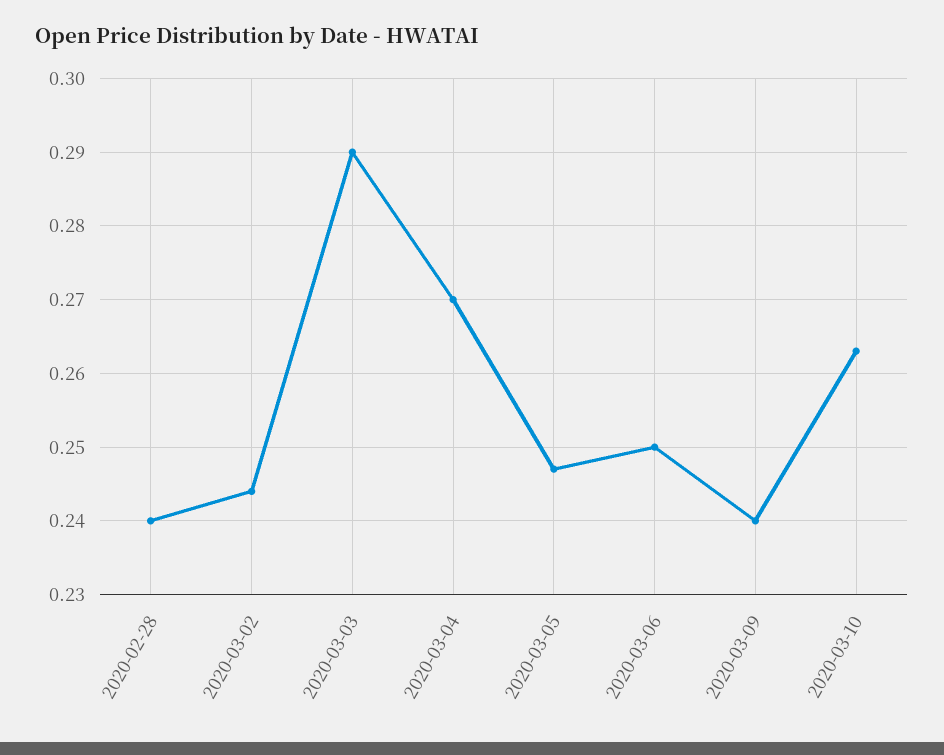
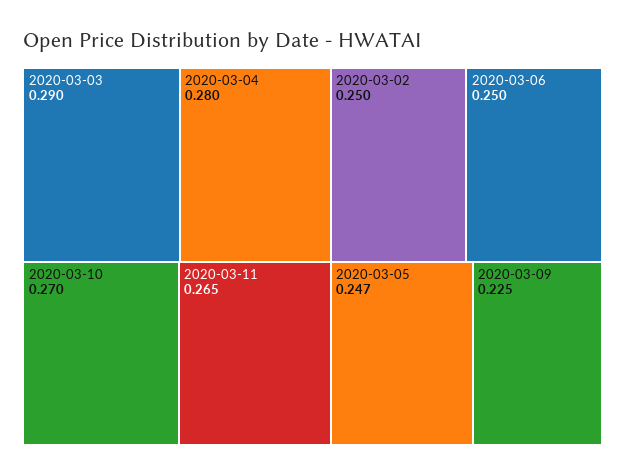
2020-02-28: 0.24 -> none
2020-03-02: 0.244 -> 0.25
2020-03-04: 0.27 -> 0.28
2020-03-09: 0.24 -> 0.225
2020-03-10: 0.263 -> 0.27
2020-03-11: none -> 0.265

